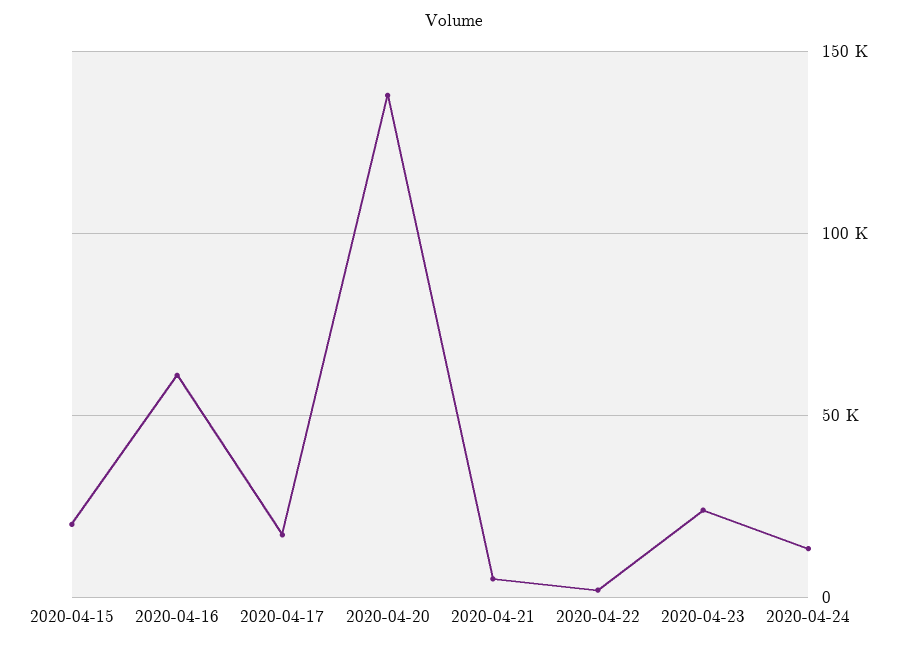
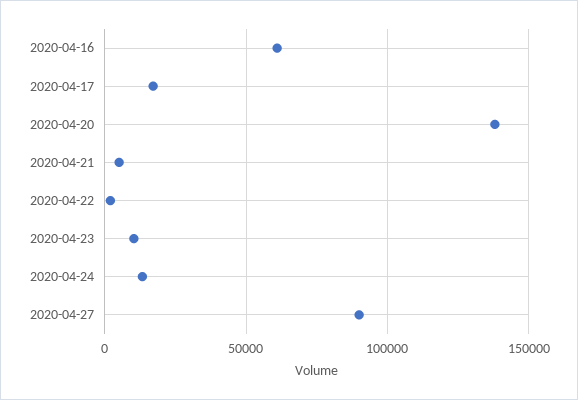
2020-04-15: 20000 -> none
2020-04-23: 25000 -> 10000
2020-04-27: none -> 90000

